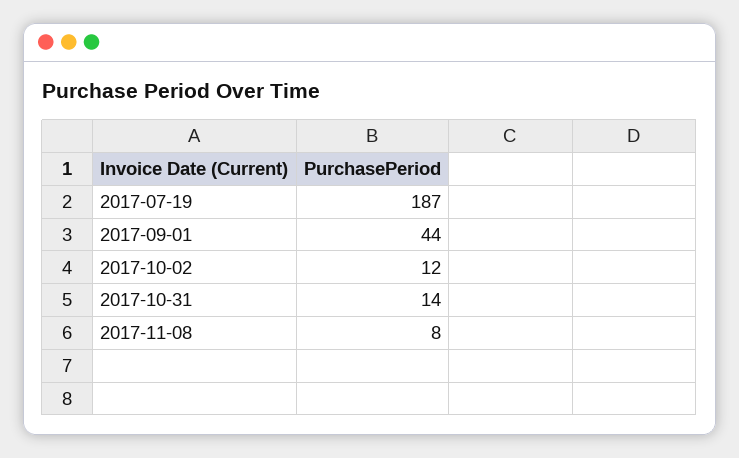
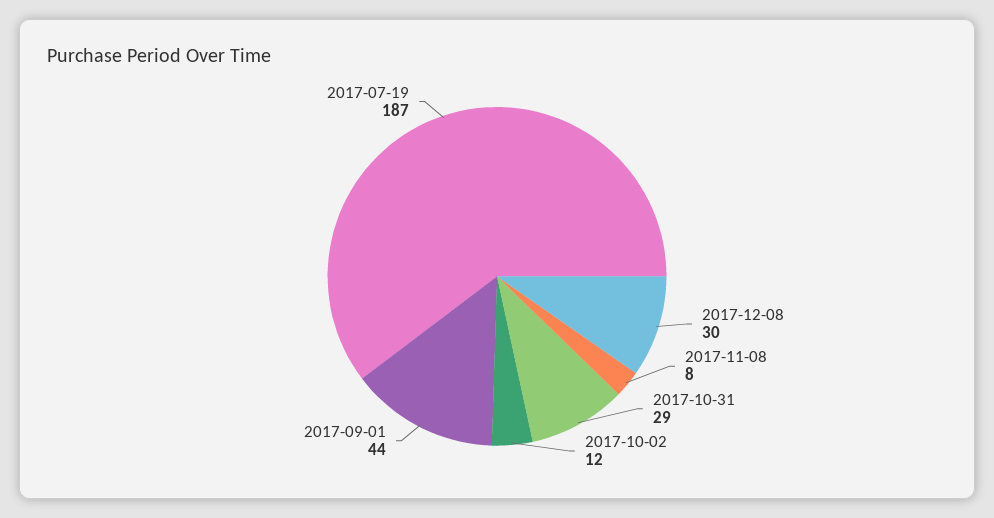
2017-10-31: 14 -> 29
2017-12-08: none -> 30

